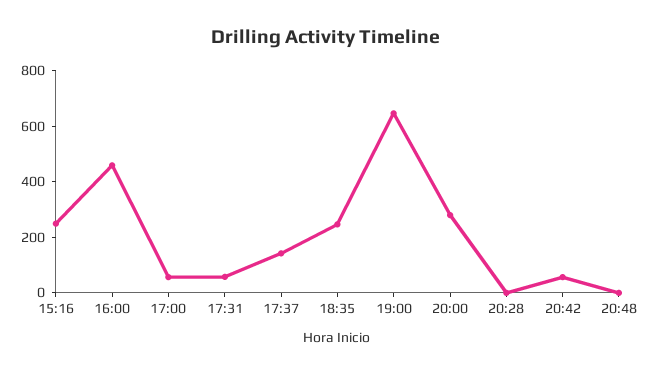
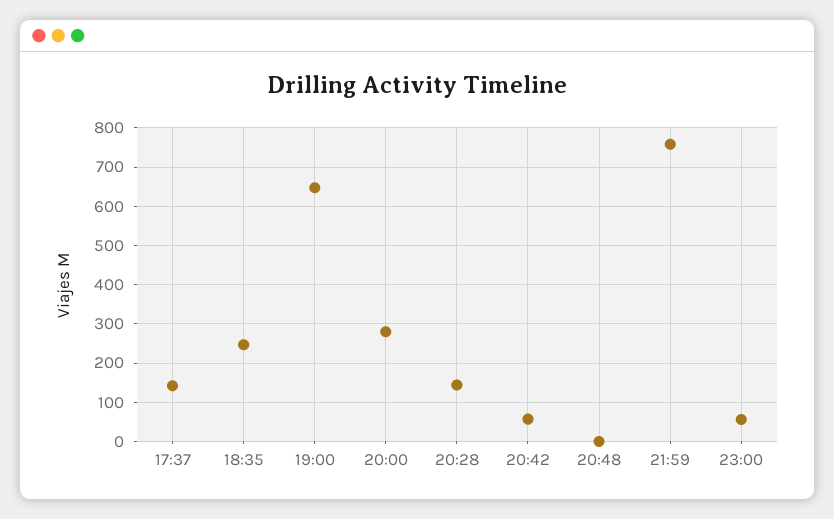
15:16: 250 -> none
16:00: 450 -> none
17:00: 50 -> none
17:31: 50 -> none
20:28: 0 -> 140
21:59: none -> 760
23:00: none -> 60

